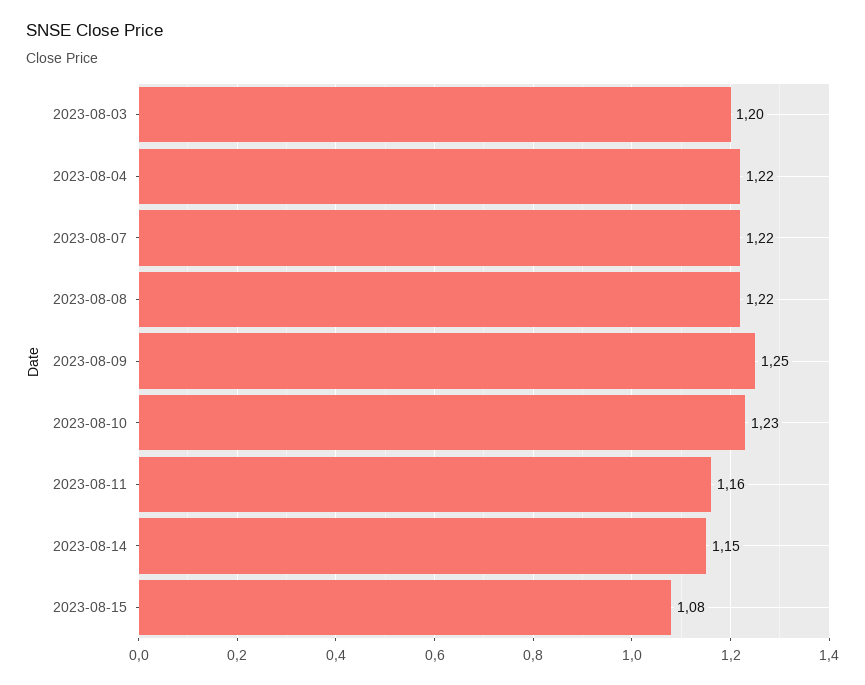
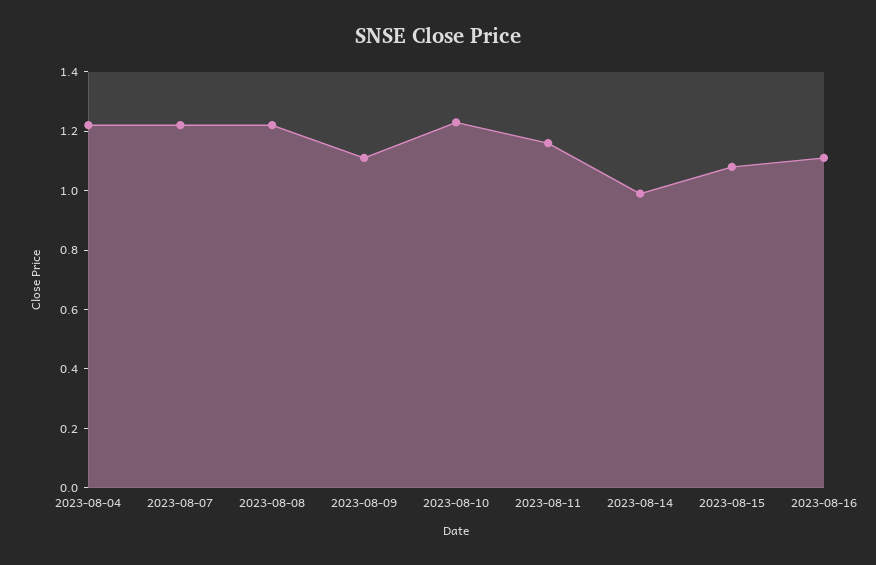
2023-08-03: 1.2 -> none
2023-08-09: 1.25 -> 1.1
2023-08-14: 1.15 -> 1
2023-08-16: none -> 1.1

